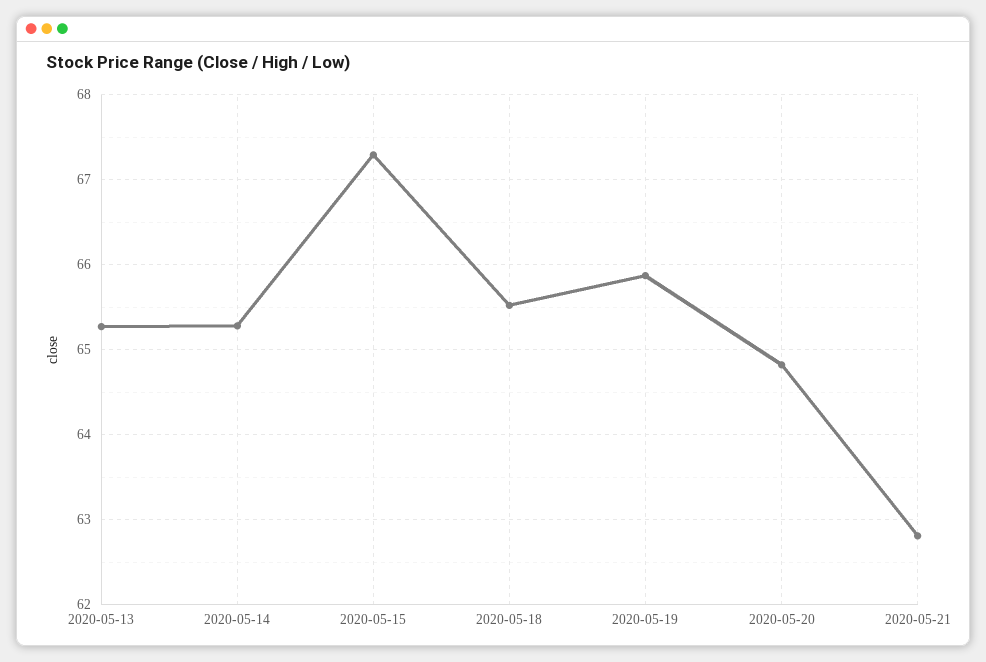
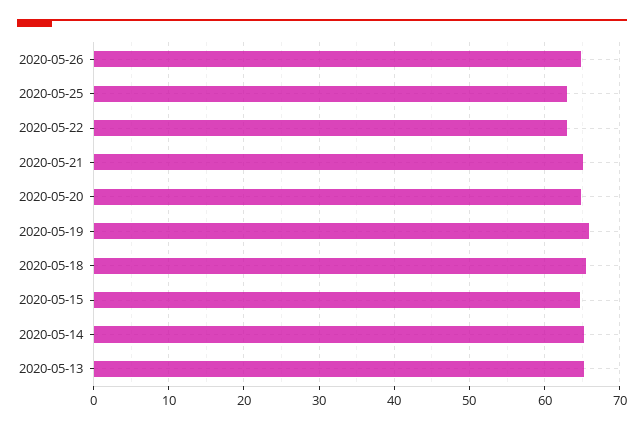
2020-05-15: 67.3 -> 65
2020-05-21: 62.8 -> 65
2020-05-26: none -> 65
2020-05-25: none -> 63
2020-05-22: none -> 63

